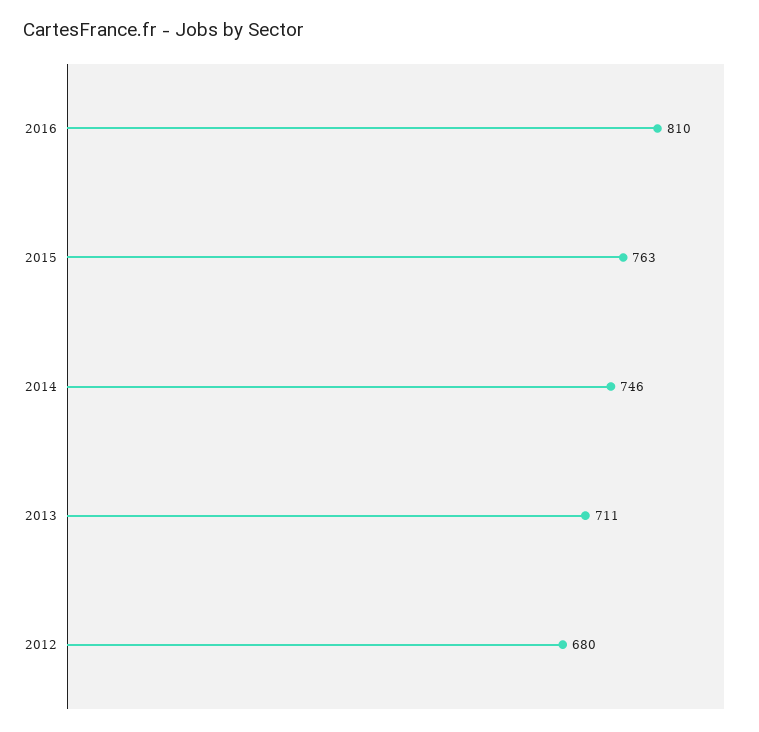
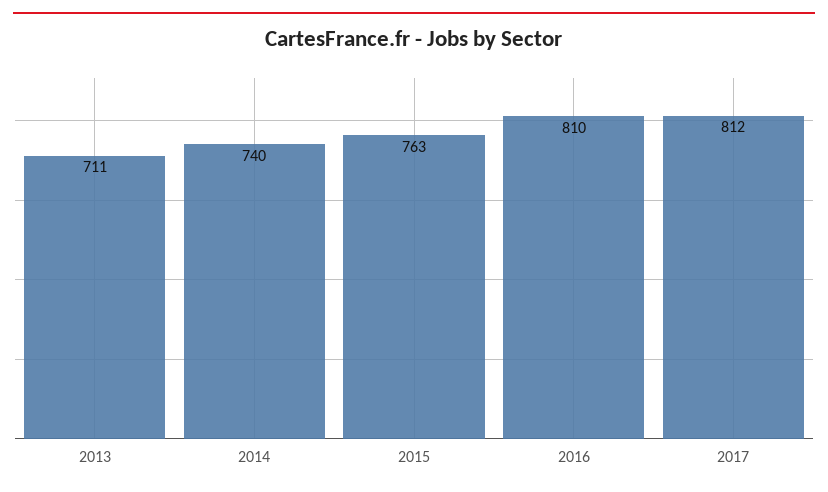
2014: 746 -> 740
2012: 680 -> none
2017: none -> 812

